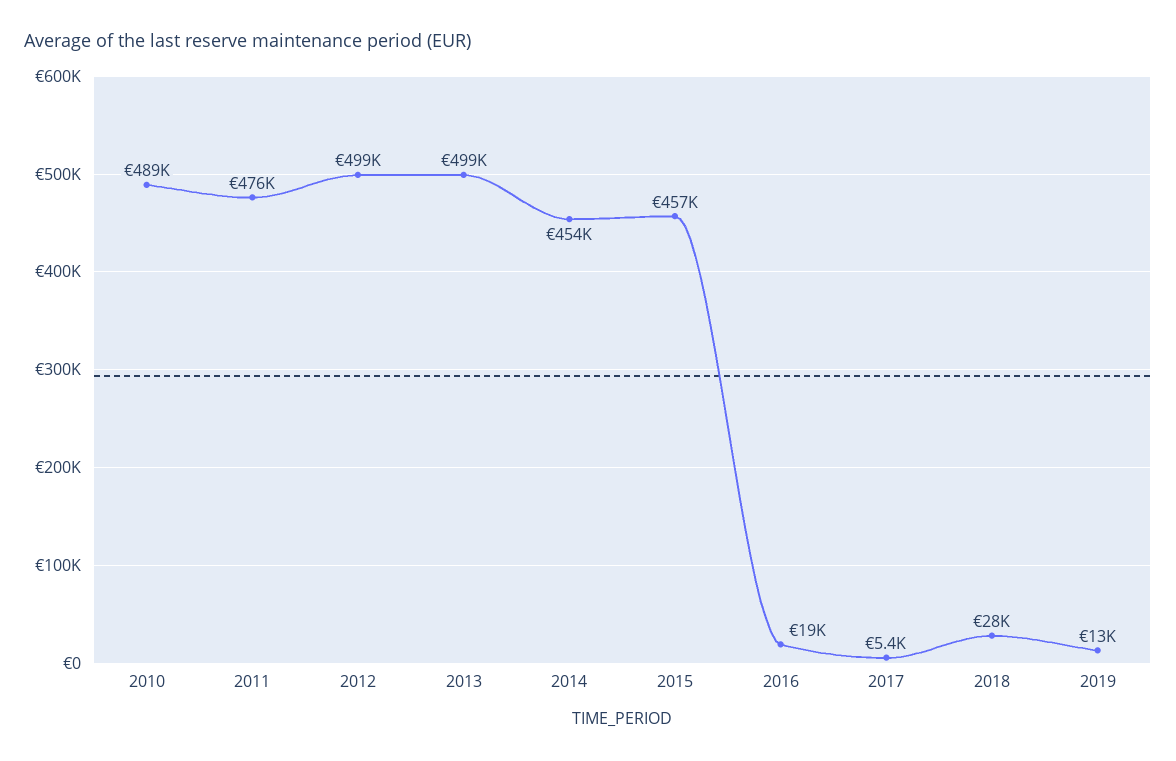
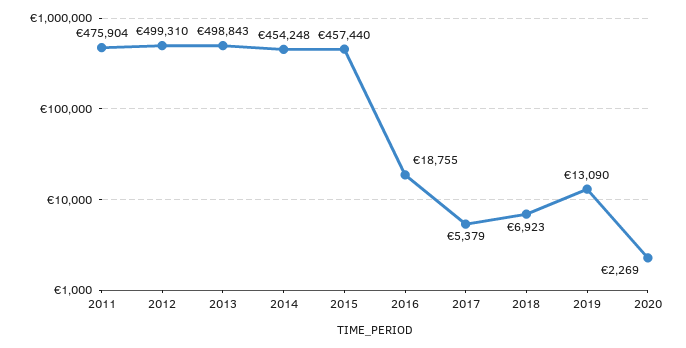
2010: 489000 -> none
2018: 28000 -> 6923
2020: none -> 2269

